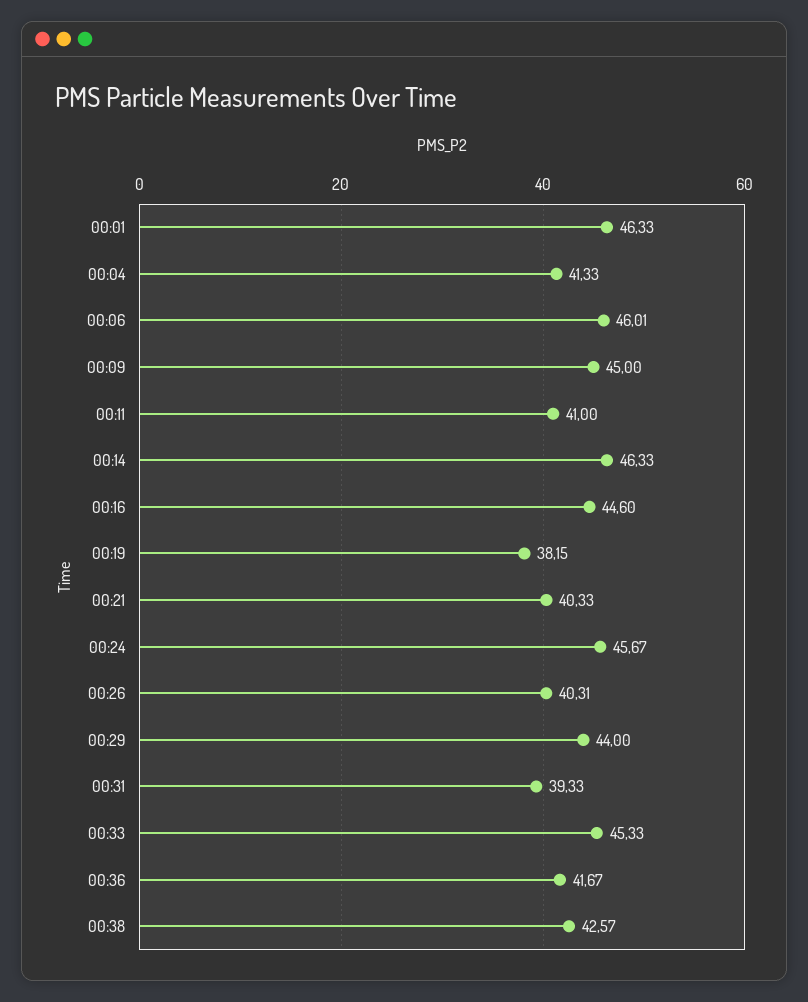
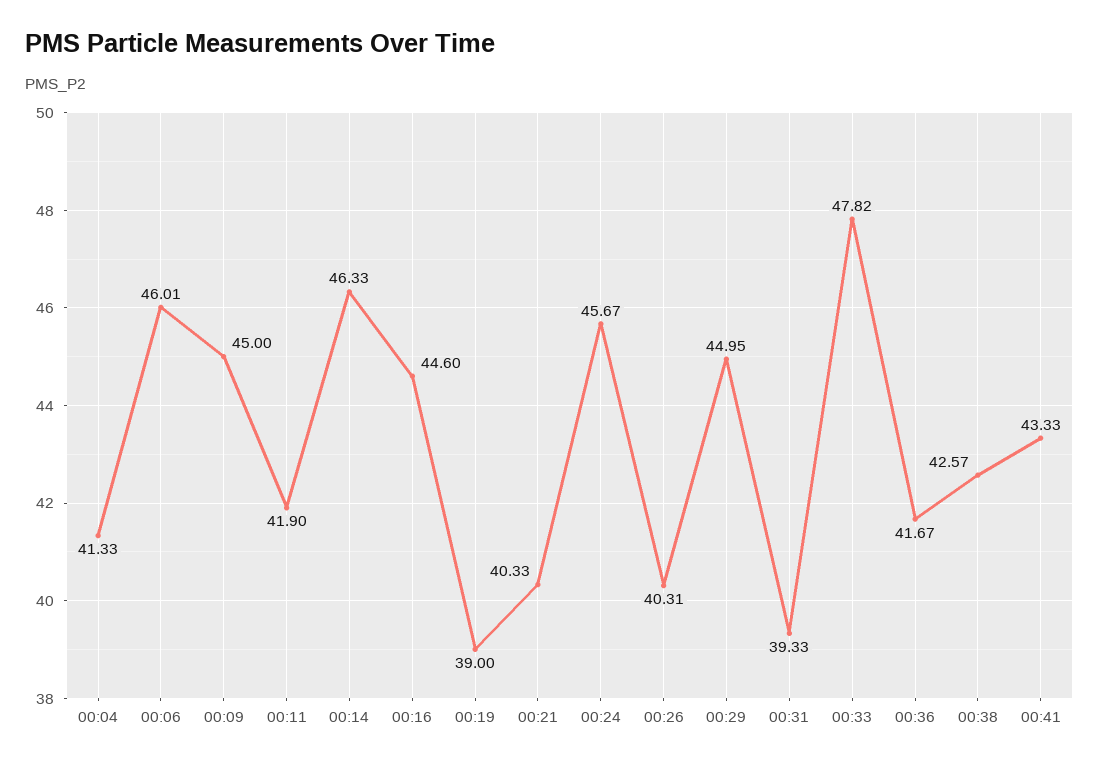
00:01: 46.33 -> none
00:11: 41 -> 41.9
00:19: 38.15 -> 39
00:29: 44 -> 44.95
00:33: 45.33 -> 47.82
00:41: none -> 43.33

